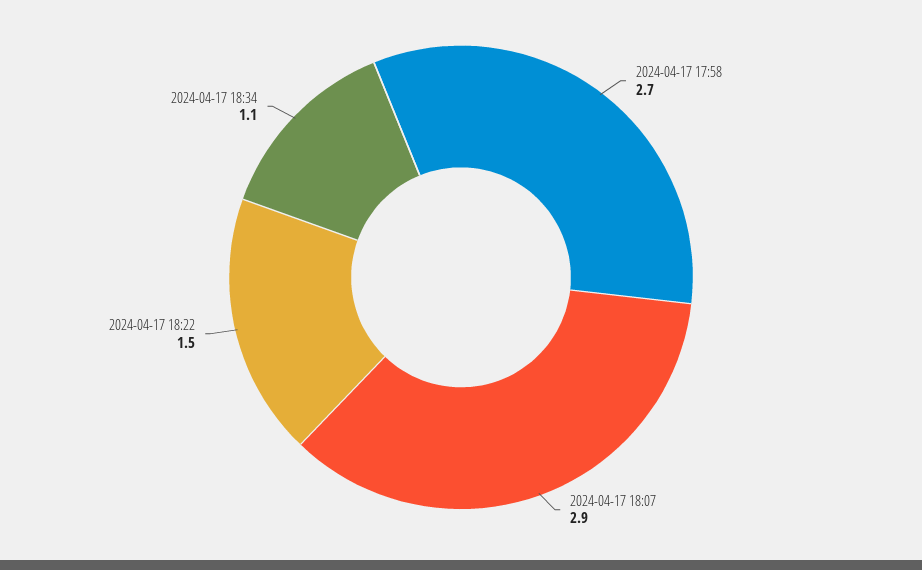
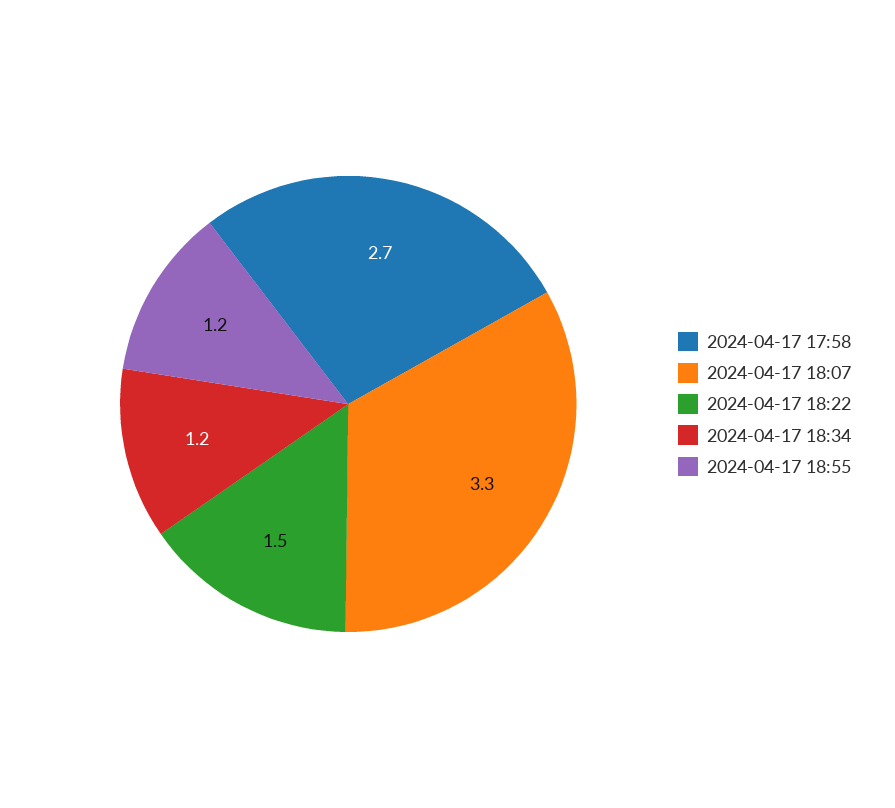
2024-04-17 18:07: 2.9 -> 3.3
2024-04-17 18:34: 1.1 -> 1.2
2024-04-17 18:55: none -> 1.2

